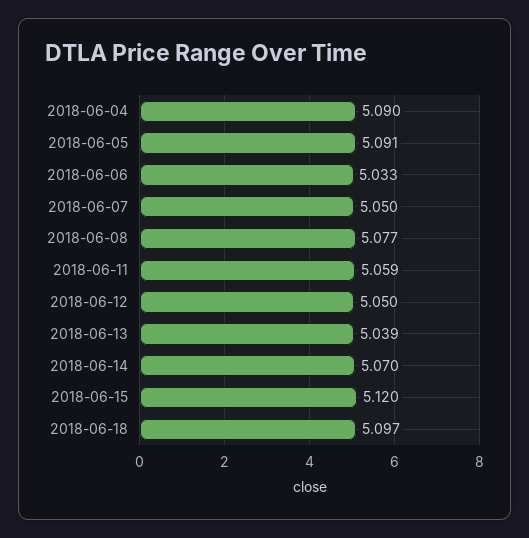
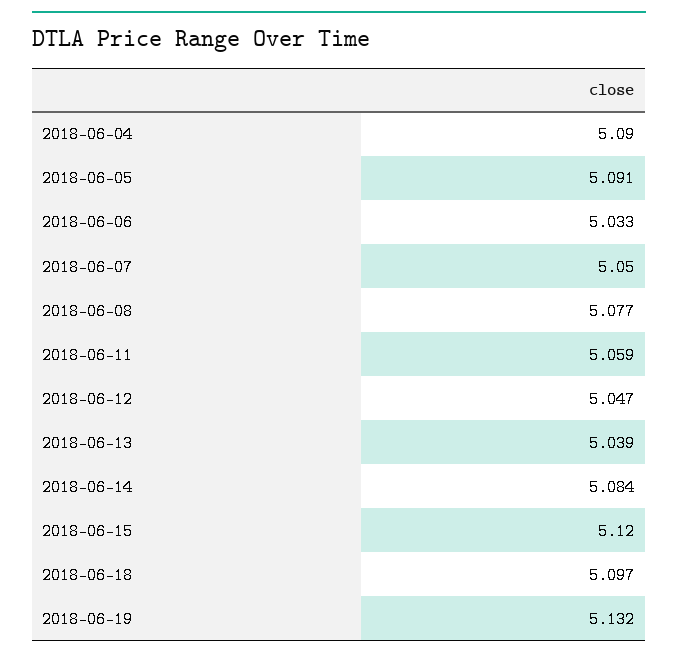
2018-06-12: 5.05 -> 5.047
2018-06-14: 5.07 -> 5.084
2018-06-19: none -> 5.132

